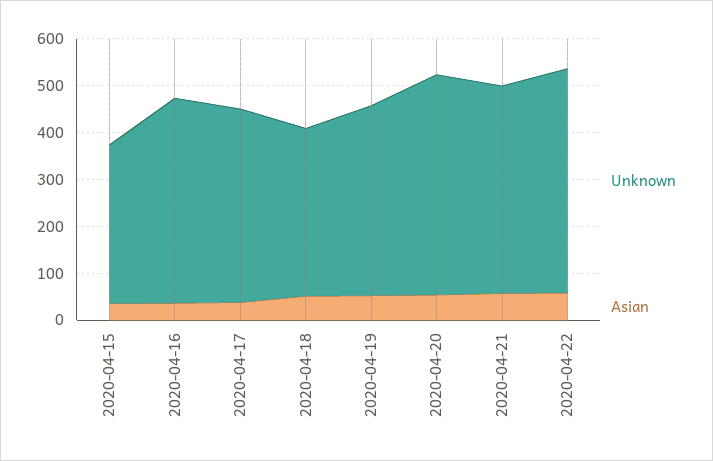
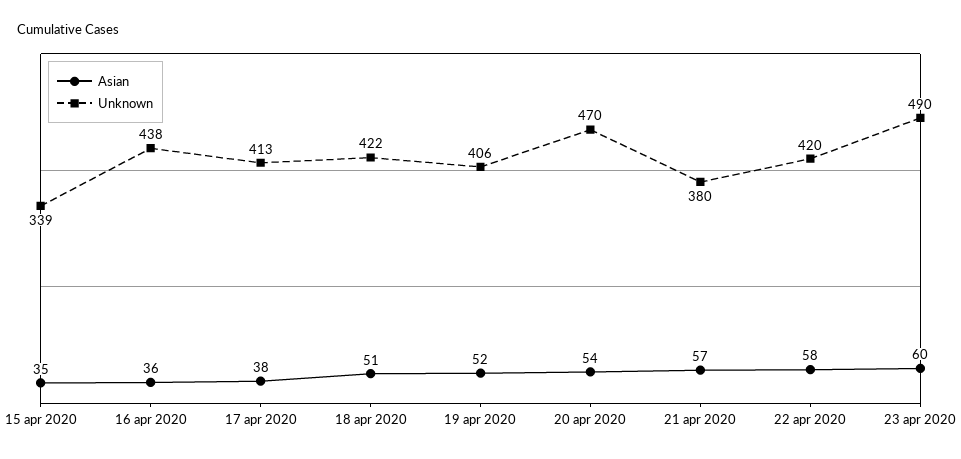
Unknown, 2020-04-18: 360 -> 422
Unknown, 2020-04-21: 440 -> 380
Unknown, 2020-04-22: 480 -> 420
Asian, 23 apr 2020: none -> 60
Unknown, 23 apr 2020: none -> 490

